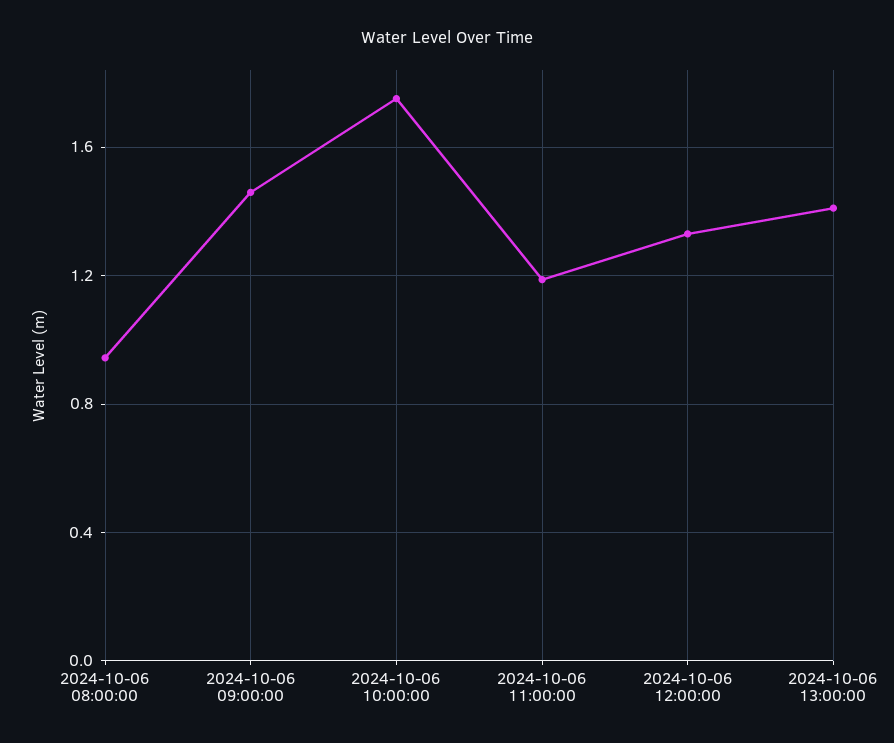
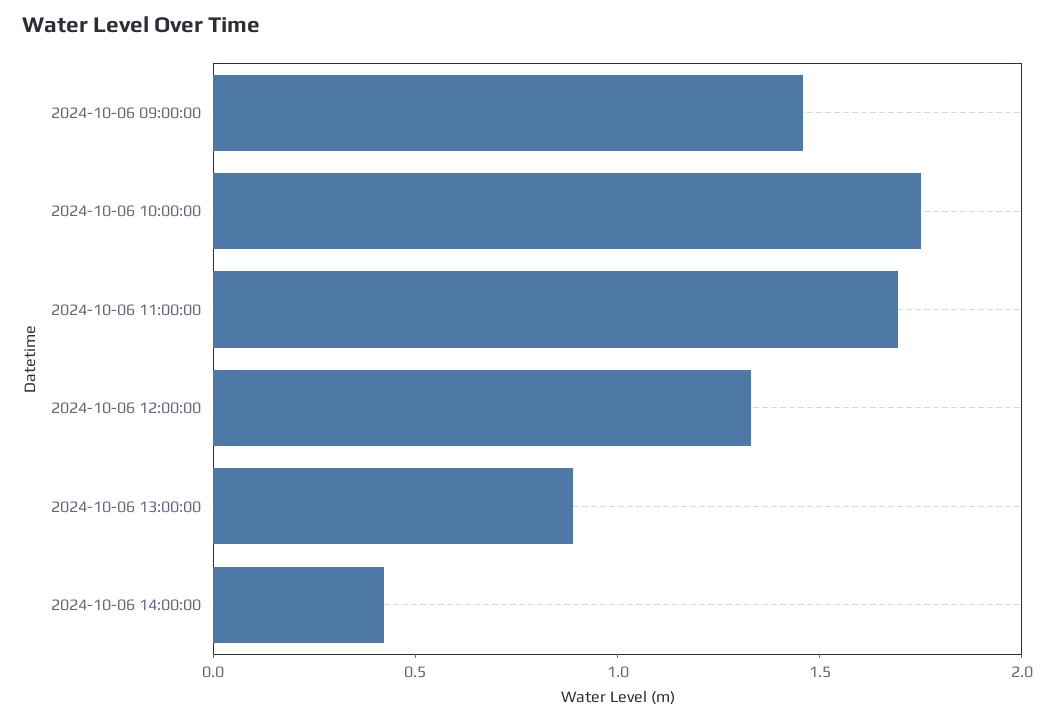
2024-10-06 08:00:00: 0.95 -> none
2024-10-06 11:00:00: 1.2 -> 1.7
2024-10-06 13:00:00: 1.4 -> 0.9
2024-10-06 14:00:00: none -> 0.4

